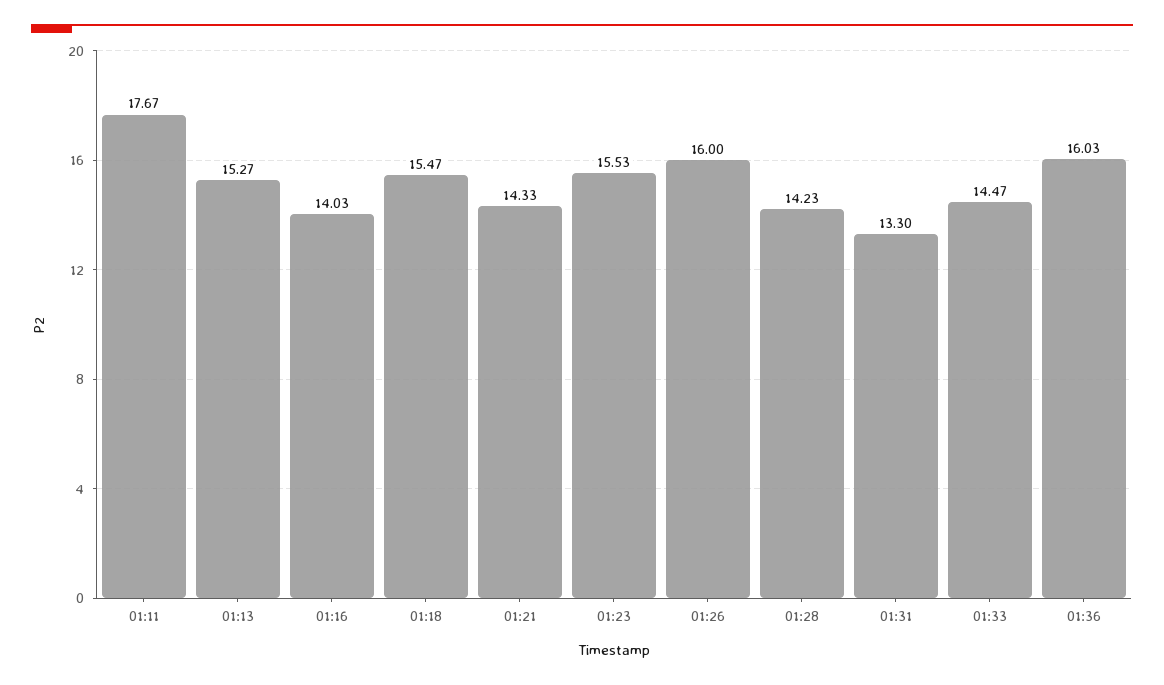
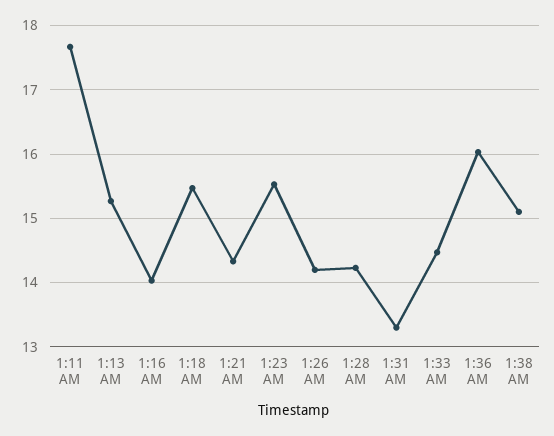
01:26: 16 -> 14.2
1:38 AM: none -> 15.1

